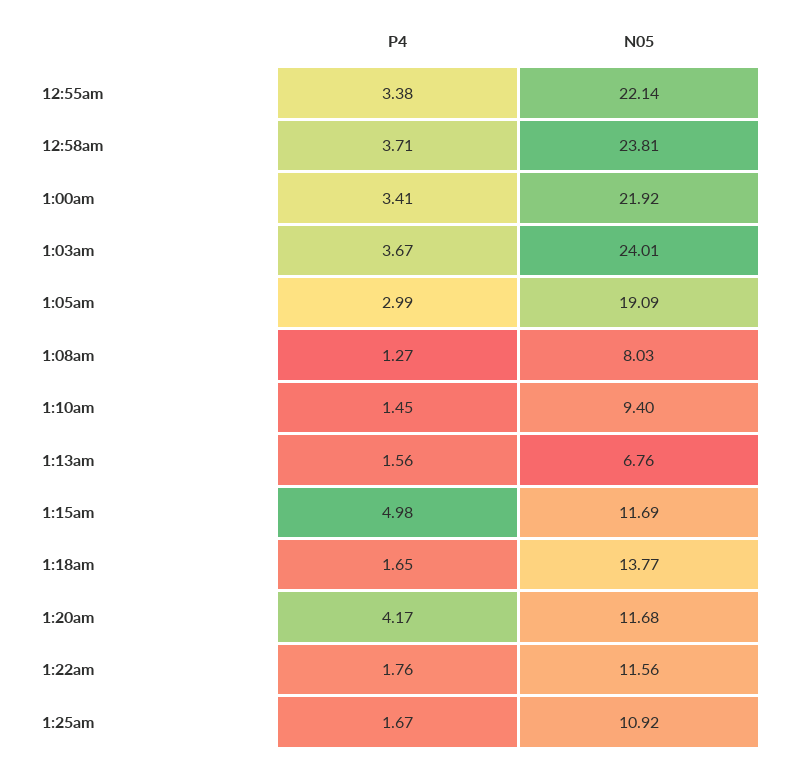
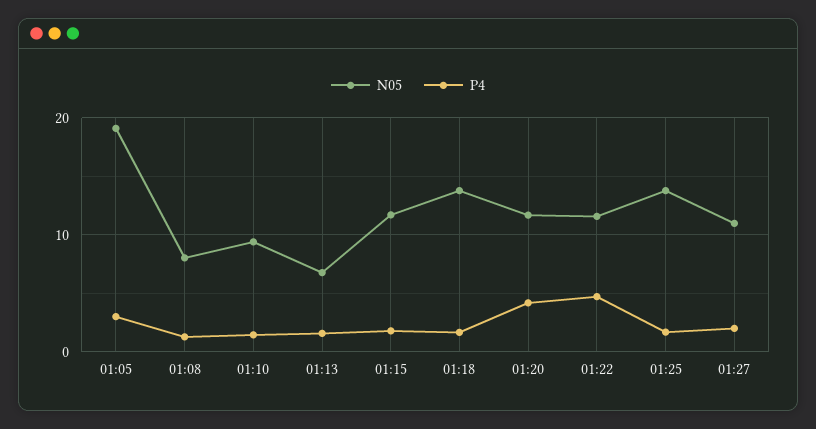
P4, 12:55am: 3.38 -> none
N05, 12:55am: 22.14 -> none
P4, 12:58am: 3.71 -> none
N05, 12:58am: 23.81 -> none
P4, 1:00am: 3.41 -> none
N05, 1:00am: 21.92 -> none
P4, 1:03am: 3.67 -> none
N05, 1:03am: 24.01 -> none
P4, 1:15am: 4.98 -> 2
P4, 1:22am: 1.76 -> 5
N05, 1:25am: 10.92 -> 14
N05, 01:27: none -> 11
P4, 01:27: none -> 2

